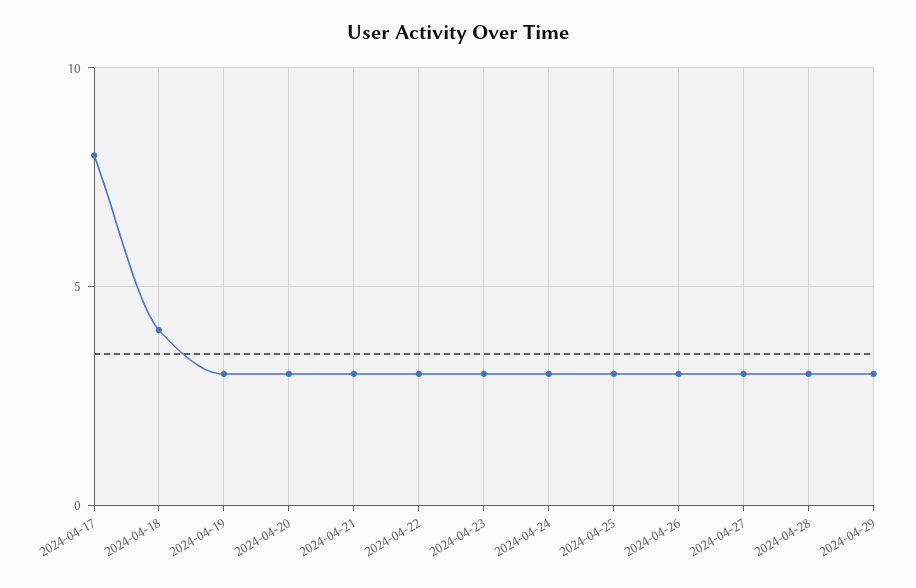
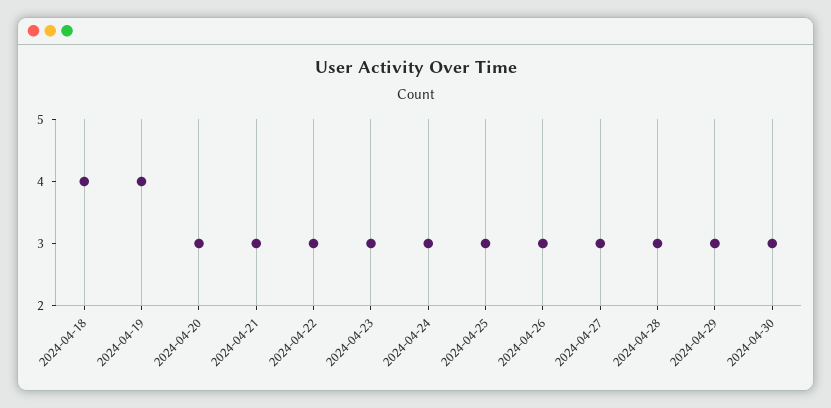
2024-04-17: 8 -> none
2024-04-19: 3 -> 4
2024-04-30: none -> 3

